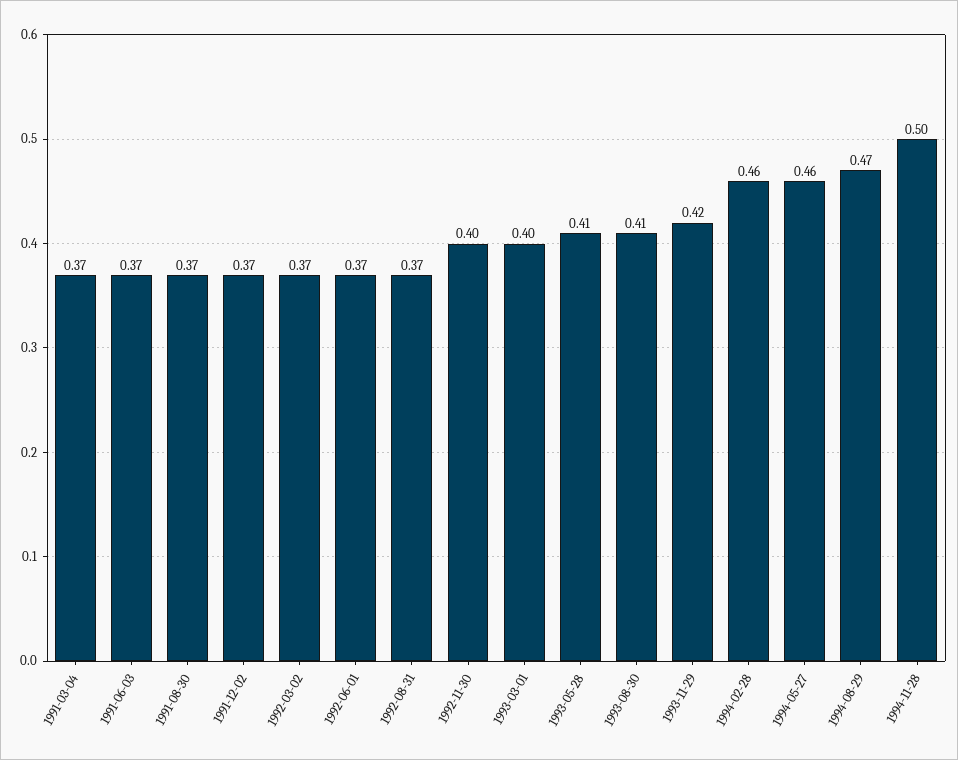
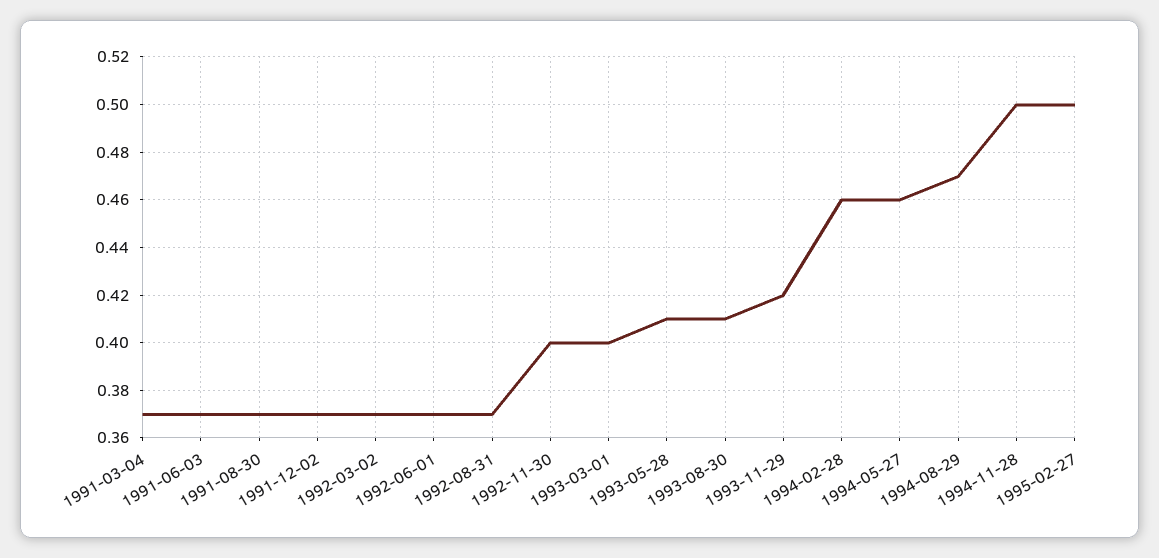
1995-02-27: none -> 0.5

